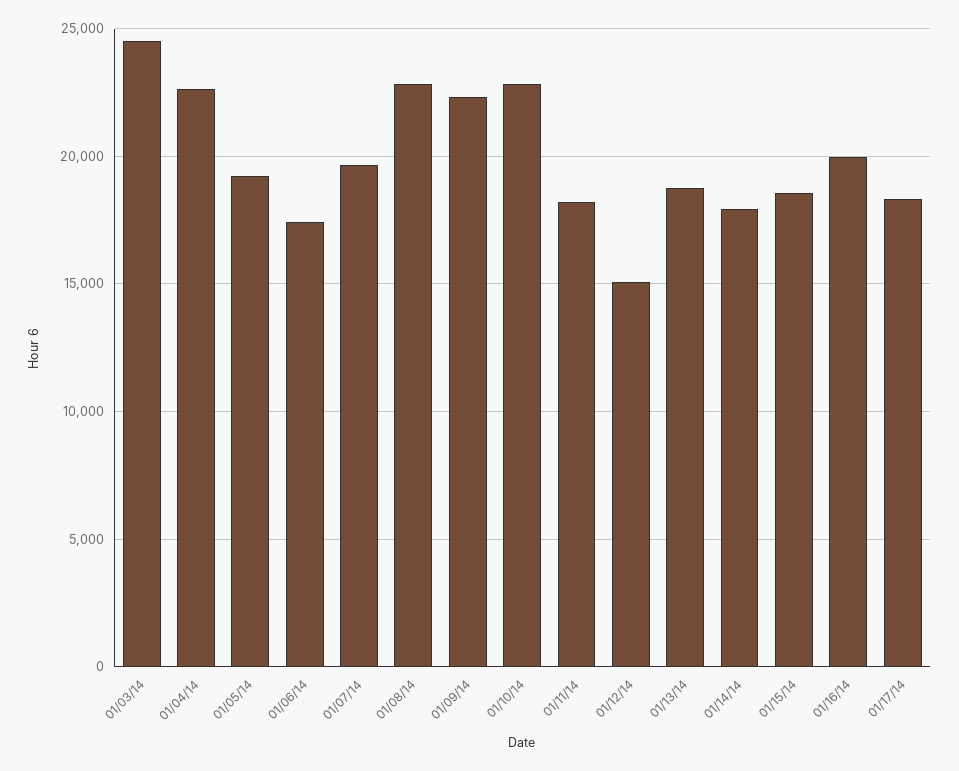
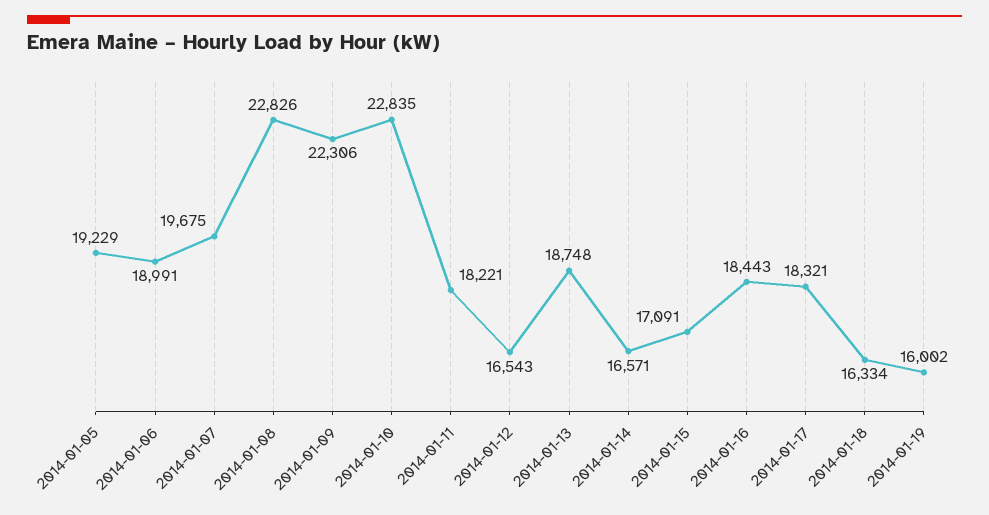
01/03/14: 24500 -> none
01/04/14: 22500 -> none
01/06/14: 17500 -> 18991
01/12/14: 15000 -> 16543
01/14/14: 18000 -> 16571
01/15/14: 18500 -> 17091
01/16/14: 20000 -> 18443
2014-01-18: none -> 16334
2014-01-19: none -> 16002

